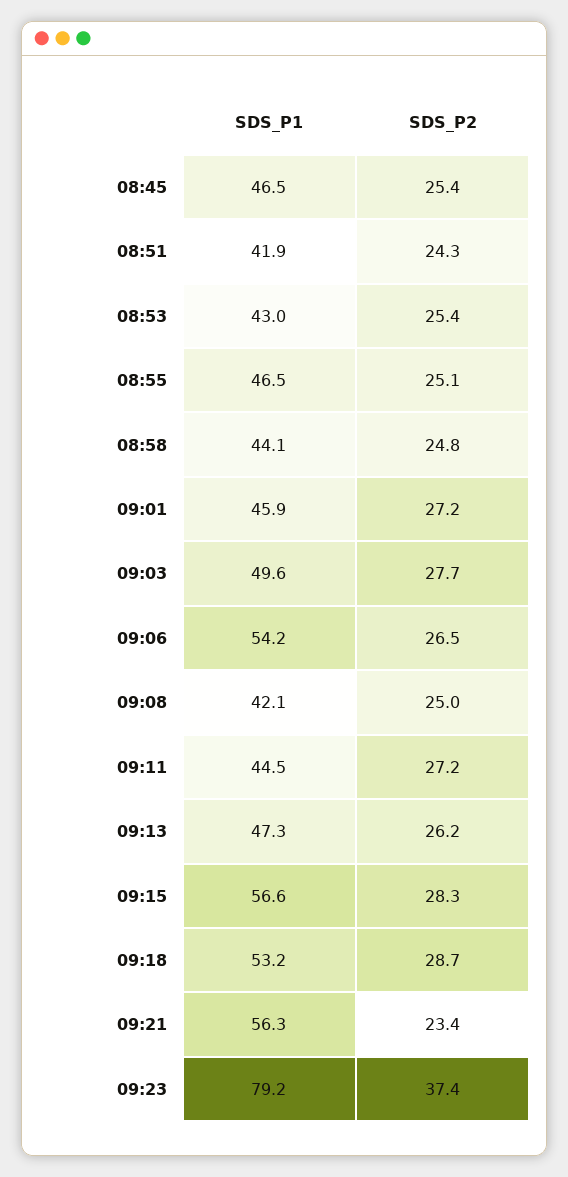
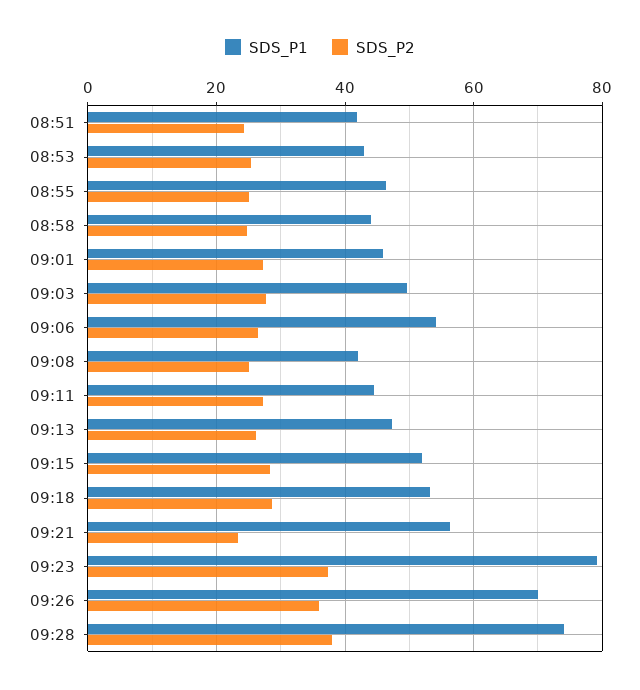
SDS_P1, 08:45: 46.5 -> none
SDS_P2, 08:45: 25.4 -> none
SDS_P1, 09:15: 56.6 -> 52
SDS_P1, 09:26: none -> 70
SDS_P2, 09:26: none -> 36
SDS_P1, 09:28: none -> 74
SDS_P2, 09:28: none -> 38

